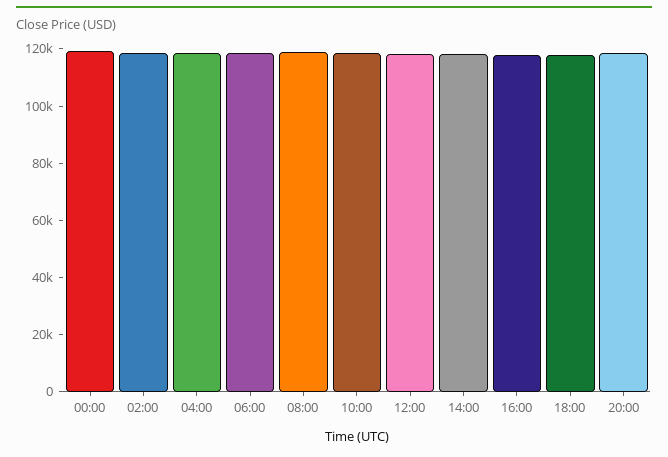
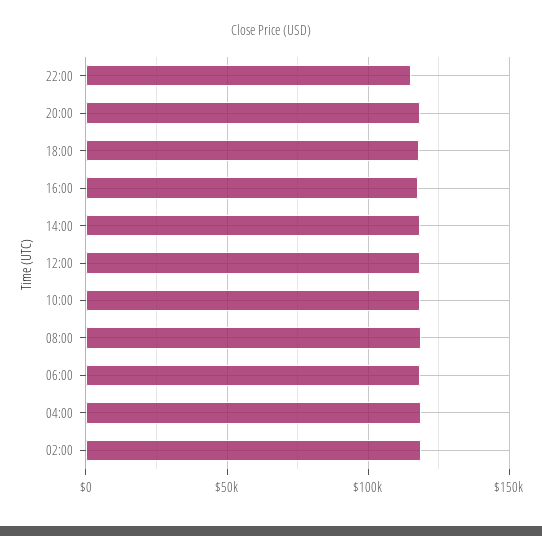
00:00: 120000 -> none
22:00: none -> 115000

